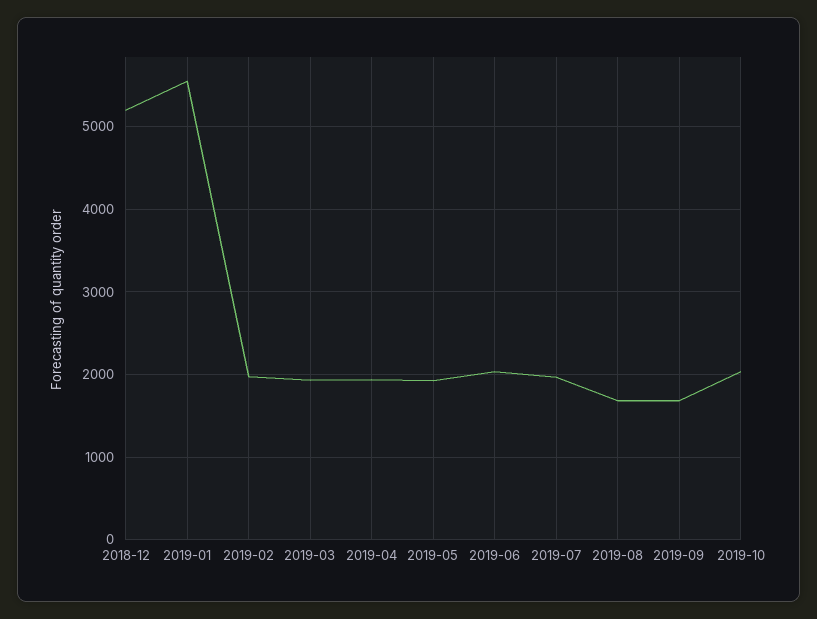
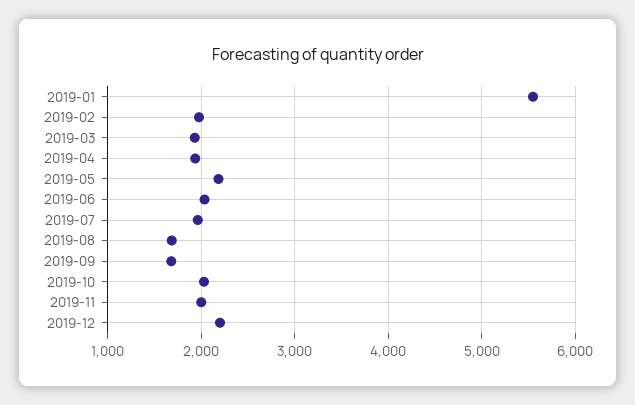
2018-12: 5200 -> none
2019-05: 1900 -> 2200
2019-11: none -> 2000
2019-12: none -> 2200

